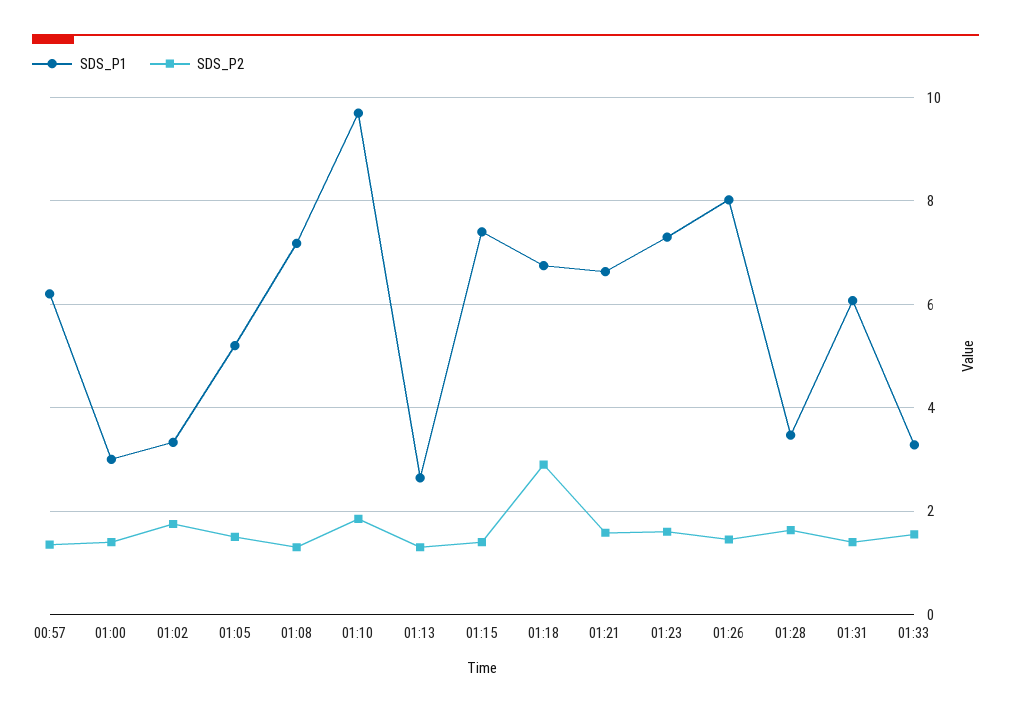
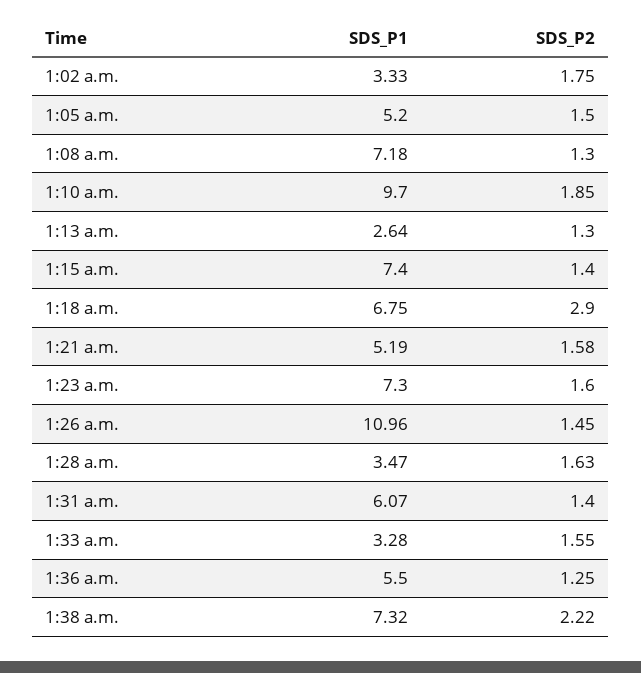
SDS_P1, 00:57: 6.2 -> none
SDS_P2, 00:57: 1.4 -> none
SDS_P1, 01:00: 3 -> none
SDS_P2, 01:00: 1.4 -> none
SDS_P1, 01:21: 6.6 -> 5.19
SDS_P1, 01:26: 8 -> 10.96
SDS_P1, 1:36 a.m.: none -> 5.5
SDS_P2, 1:36 a.m.: none -> 1.25
SDS_P1, 1:38 a.m.: none -> 7.32
SDS_P2, 1:38 a.m.: none -> 2.22

